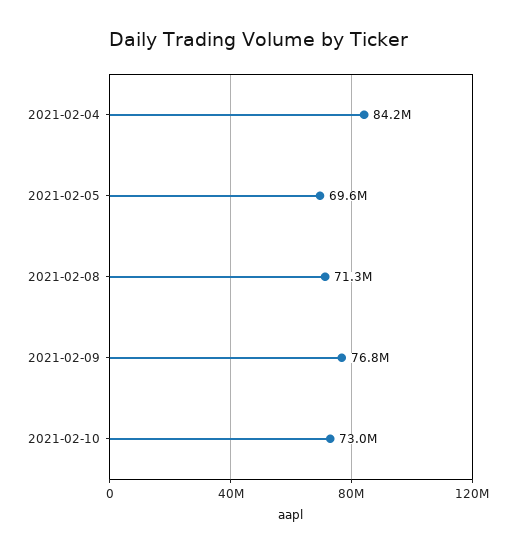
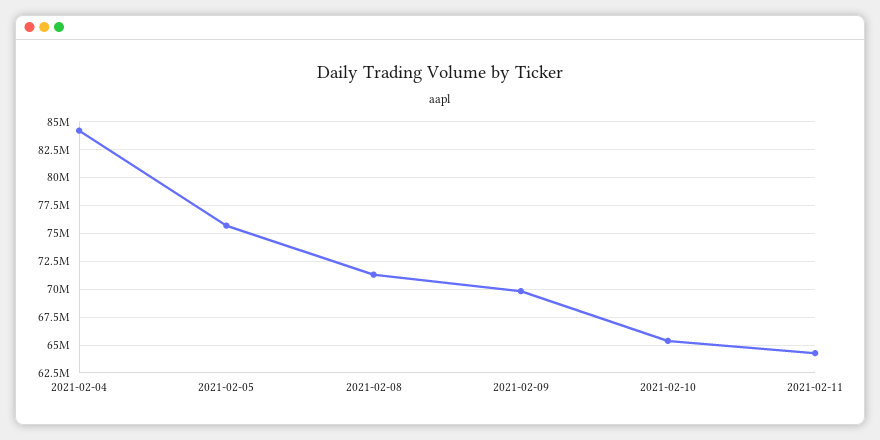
2021-02-05: 69600000 -> 75000000
2021-02-09: 76800000 -> 70000000
2021-02-10: 73000000 -> 65000000
2021-02-11: none -> 65000000

